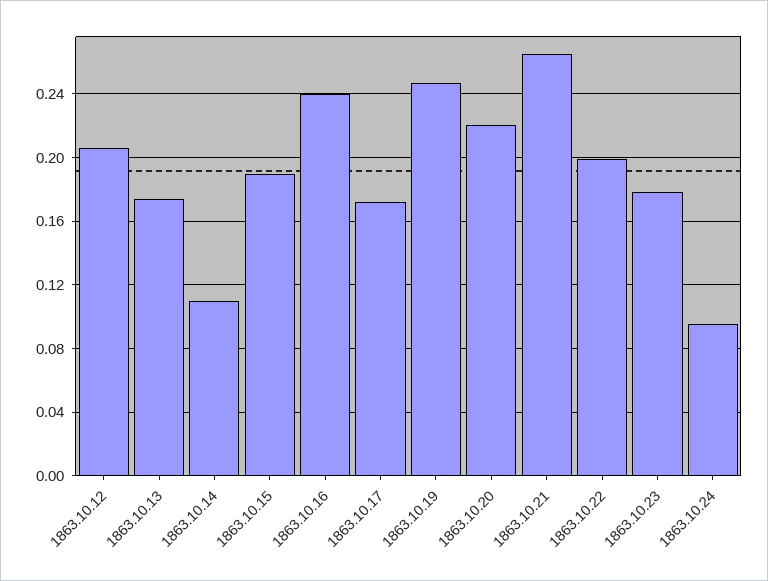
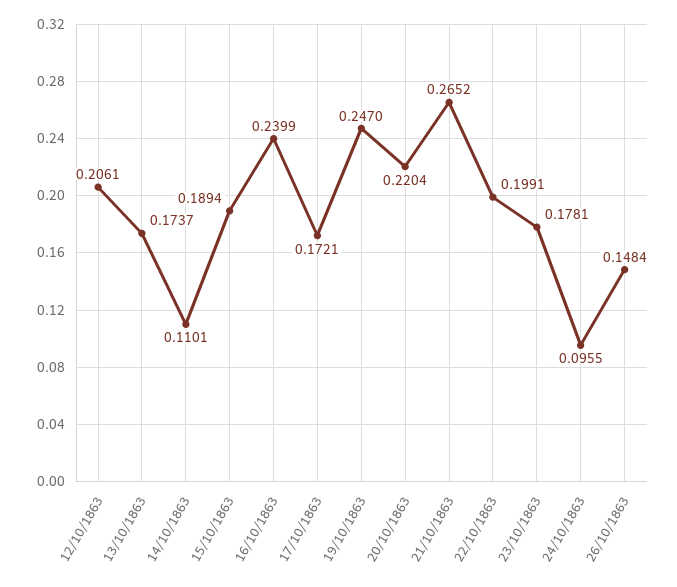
26/10/1863: none -> 0.1484

